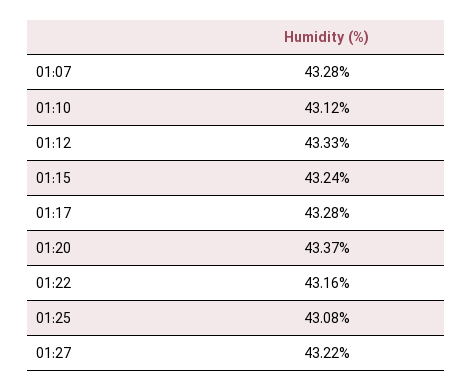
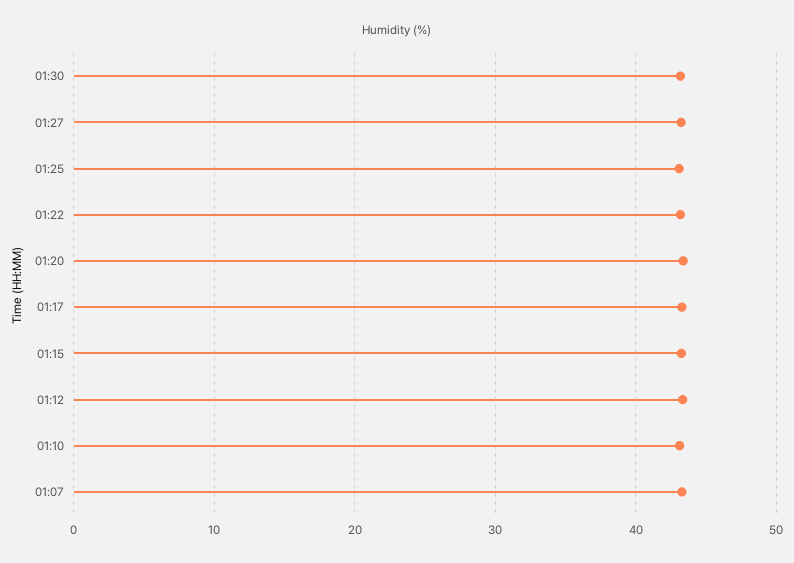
01:30: none -> 43

